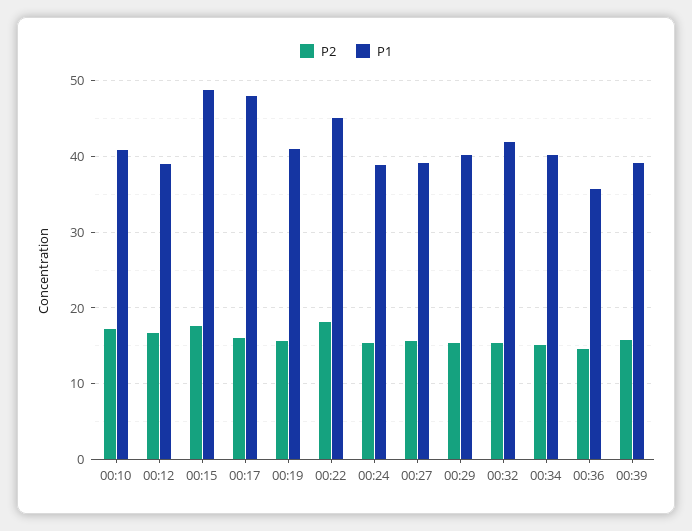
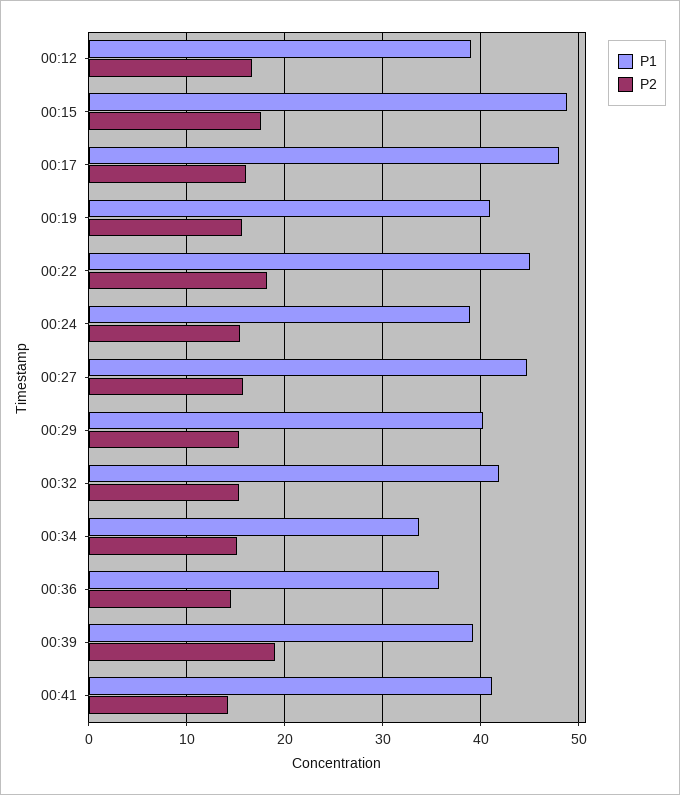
P2, 00:10: 17 -> none
P1, 00:10: 41 -> none
P1, 00:27: 39 -> 45
P1, 00:34: 40 -> 34
P2, 00:39: 16 -> 19
P1, 00:41: none -> 41
P2, 00:41: none -> 14

